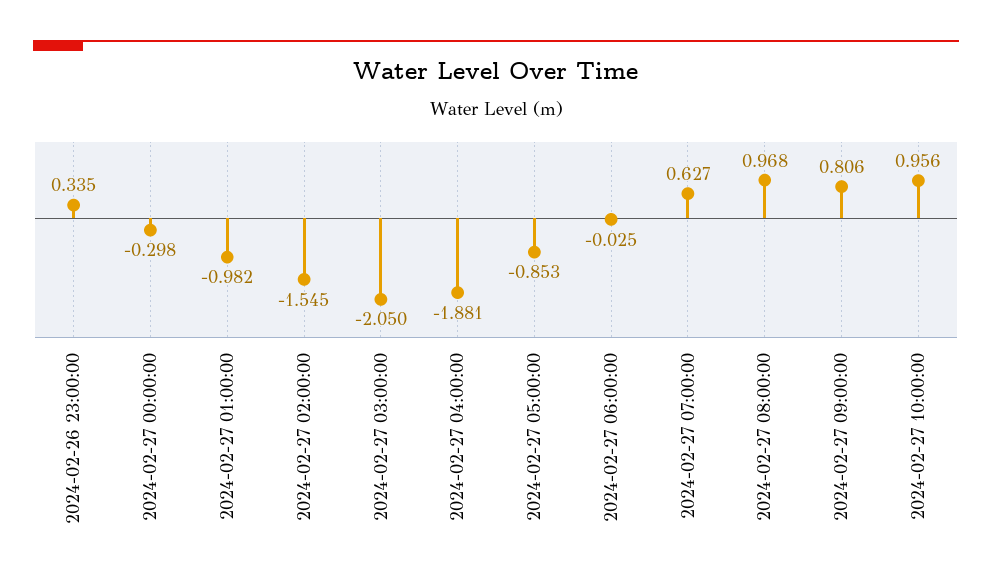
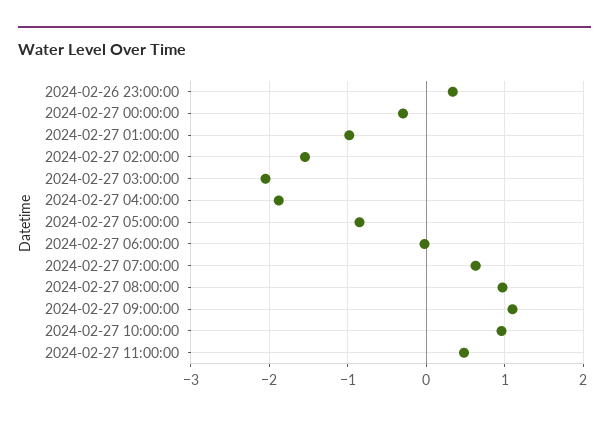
2024-02-27 09:00:00: 0.806 -> 1.1
2024-02-27 11:00:00: none -> 0.5

